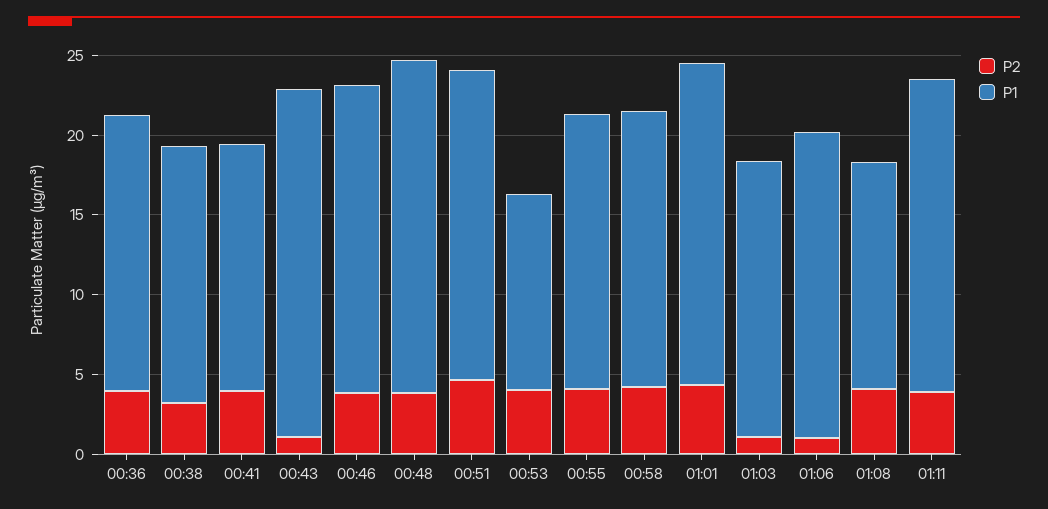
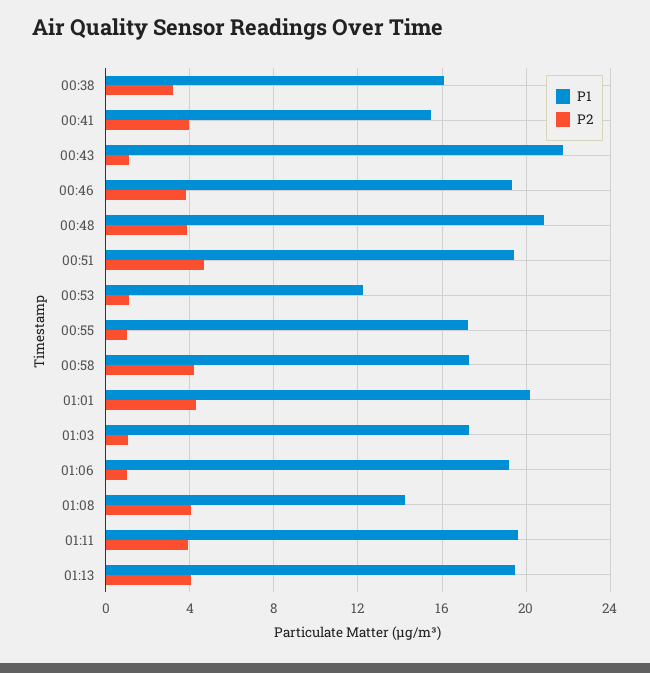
P2, 00:36: 4 -> none
P1, 00:36: 17 -> none
P2, 00:53: 4 -> 1
P2, 00:55: 4 -> 1
P1, 01:13: none -> 19.5
P2, 01:13: none -> 4

